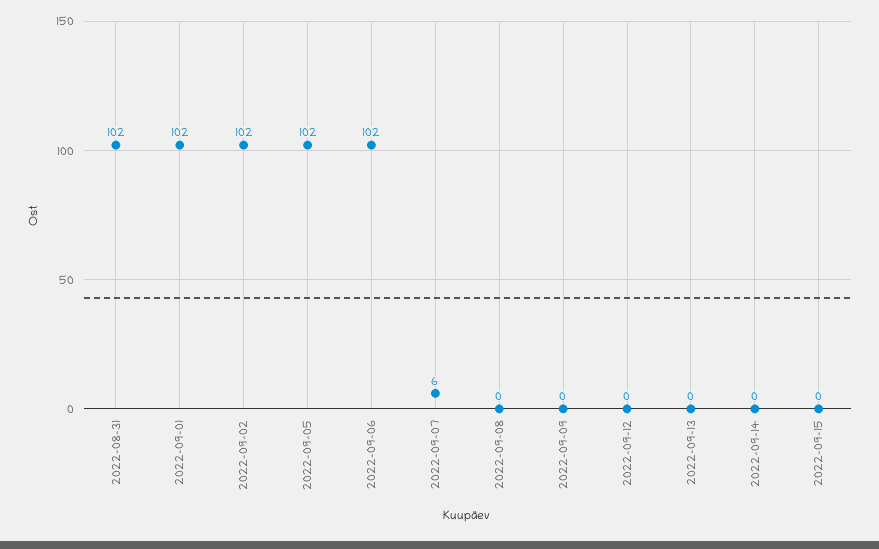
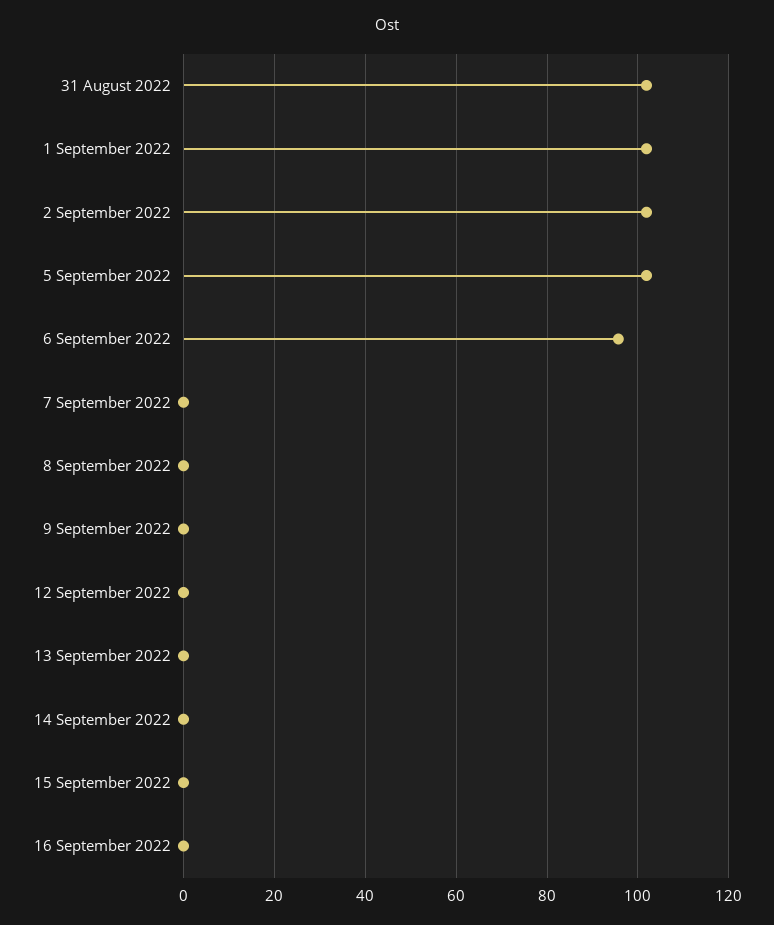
2022-09-06: 102 -> 96
2022-09-07: 6 -> 0
16 September 2022: none -> 0

